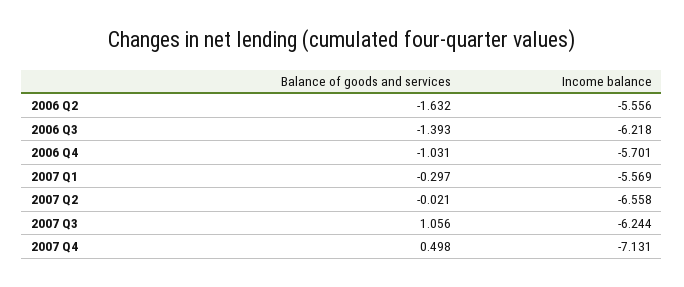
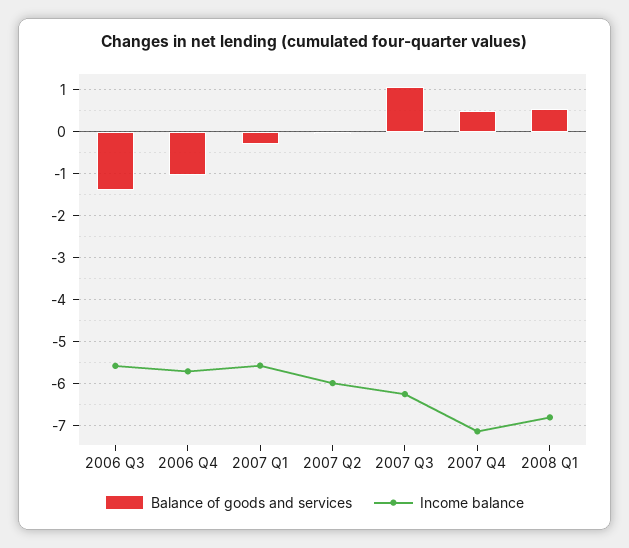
Balance of goods and services, 2006 Q2: -1.632 -> none
Income balance, 2006 Q2: -5.556 -> none
Income balance, 2006 Q3: -6.218 -> -5.6
Income balance, 2007 Q2: -6.558 -> -6
Balance of goods and services, 2008 Q1: none -> 0.6
Income balance, 2008 Q1: none -> -6.8

